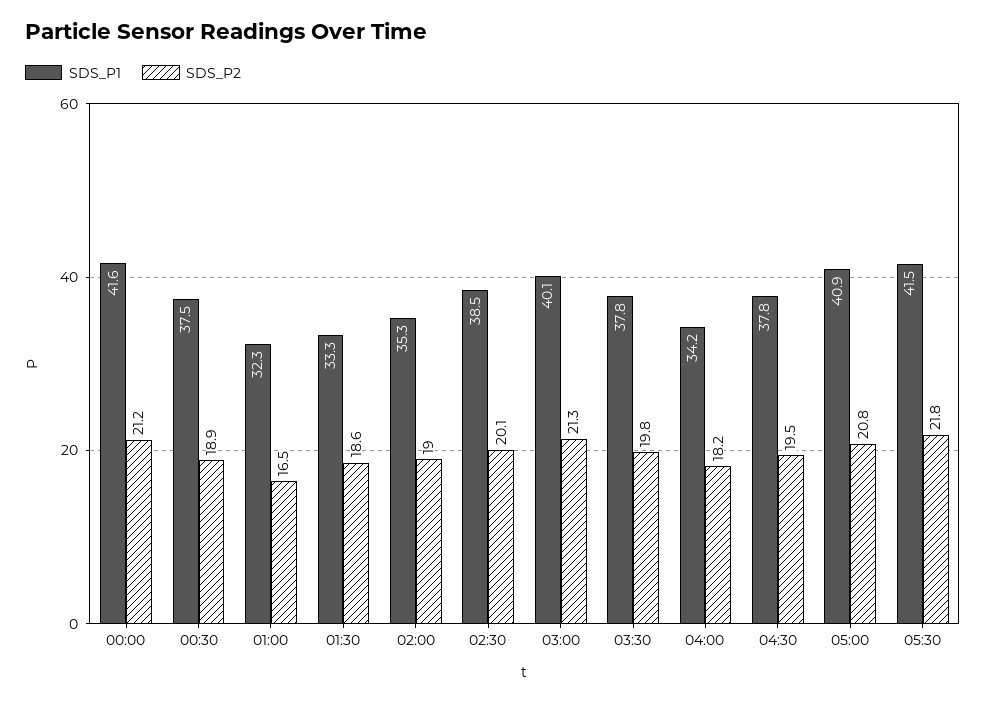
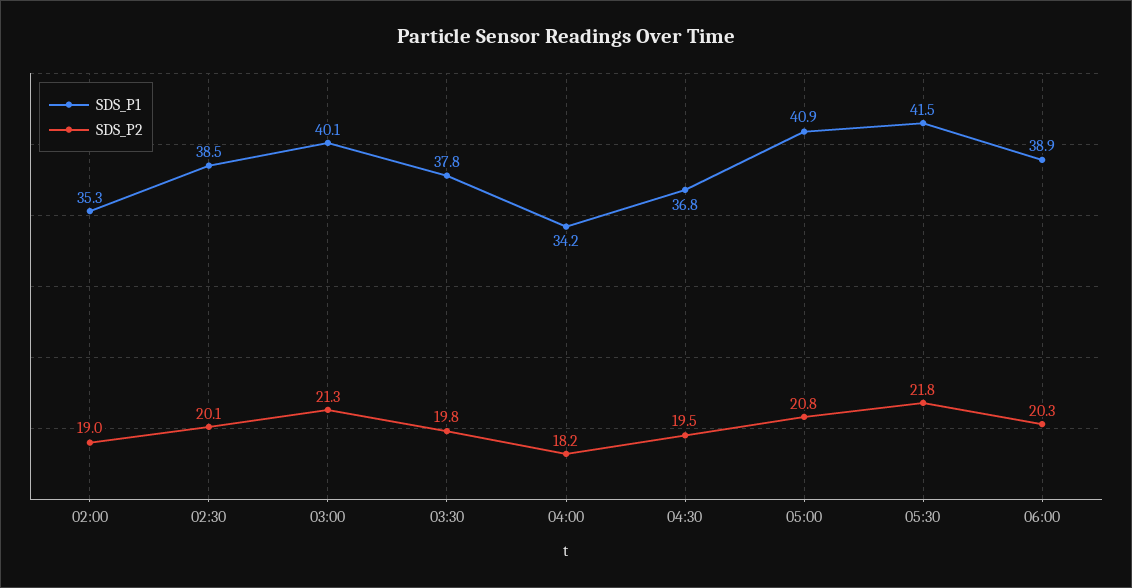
SDS_P1, 00:00: 41.6 -> none
SDS_P2, 00:00: 21.2 -> none
SDS_P1, 00:30: 37.5 -> none
SDS_P2, 00:30: 18.9 -> none
SDS_P1, 01:00: 32.3 -> none
SDS_P2, 01:00: 16.5 -> none
SDS_P1, 01:30: 33.3 -> none
SDS_P2, 01:30: 18.6 -> none
SDS_P1, 04:30: 37.8 -> 36.8
SDS_P1, 06:00: none -> 38.9
SDS_P2, 06:00: none -> 20.3

